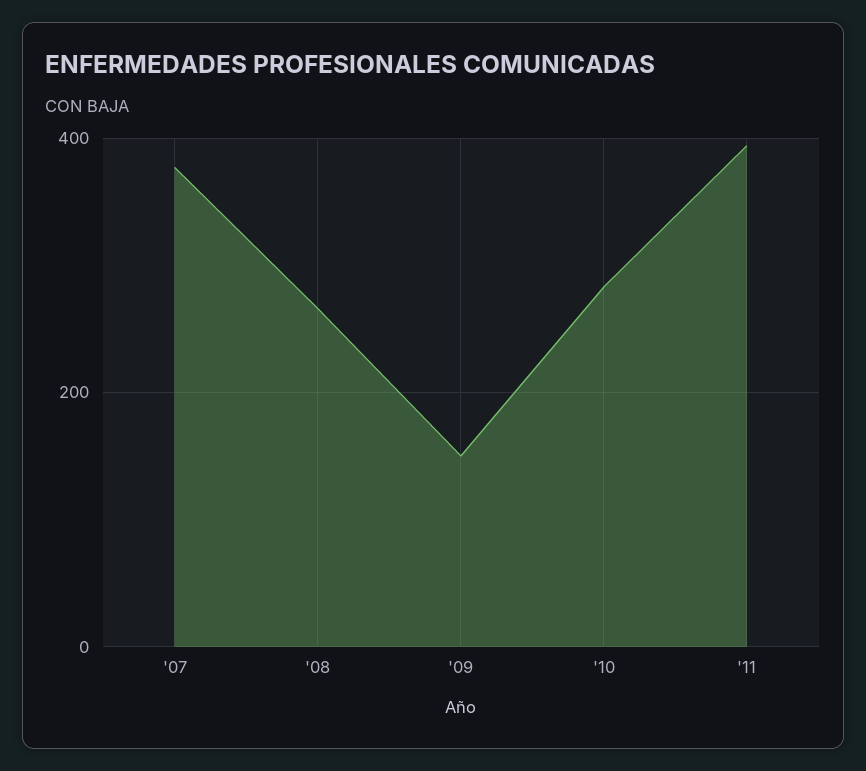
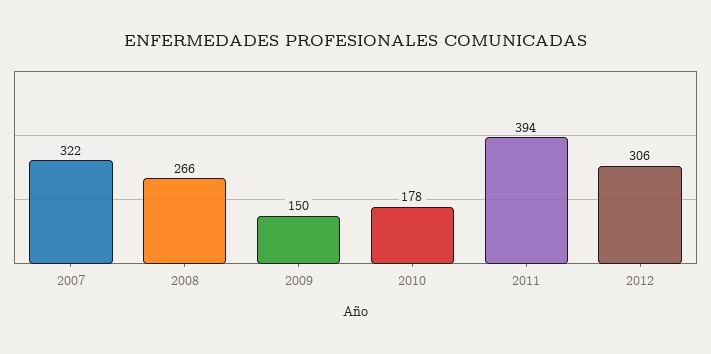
'07: 380 -> 322
'10: 280 -> 178
2012: none -> 306

